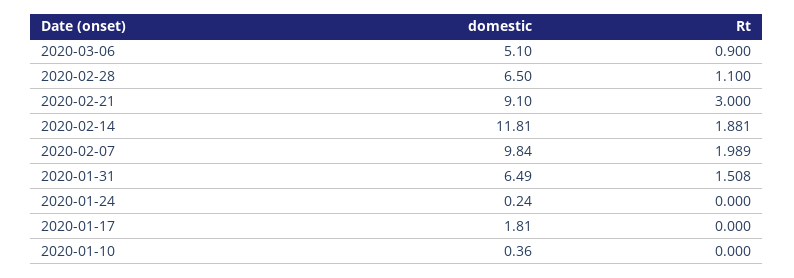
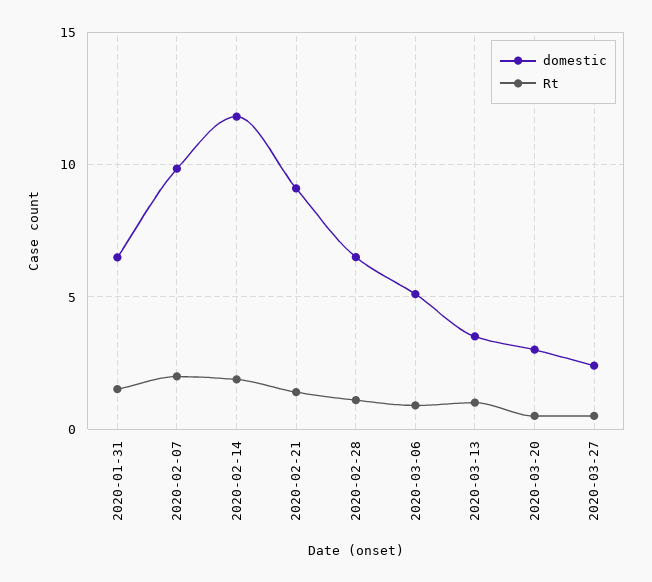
Rt, 2020-02-21: 3 -> 1.5
domestic, 2020-01-24: 0.24 -> none
Rt, 2020-01-24: 0 -> none
domestic, 2020-01-17: 1.81 -> none
Rt, 2020-01-17: 0 -> none
domestic, 2020-01-10: 0.36 -> none
Rt, 2020-01-10: 0 -> none
domestic, 2020-03-13: none -> 3.5
Rt, 2020-03-13: none -> 1
domestic, 2020-03-20: none -> 3
Rt, 2020-03-20: none -> 0.5
domestic, 2020-03-27: none -> 2.5
Rt, 2020-03-27: none -> 0.5

